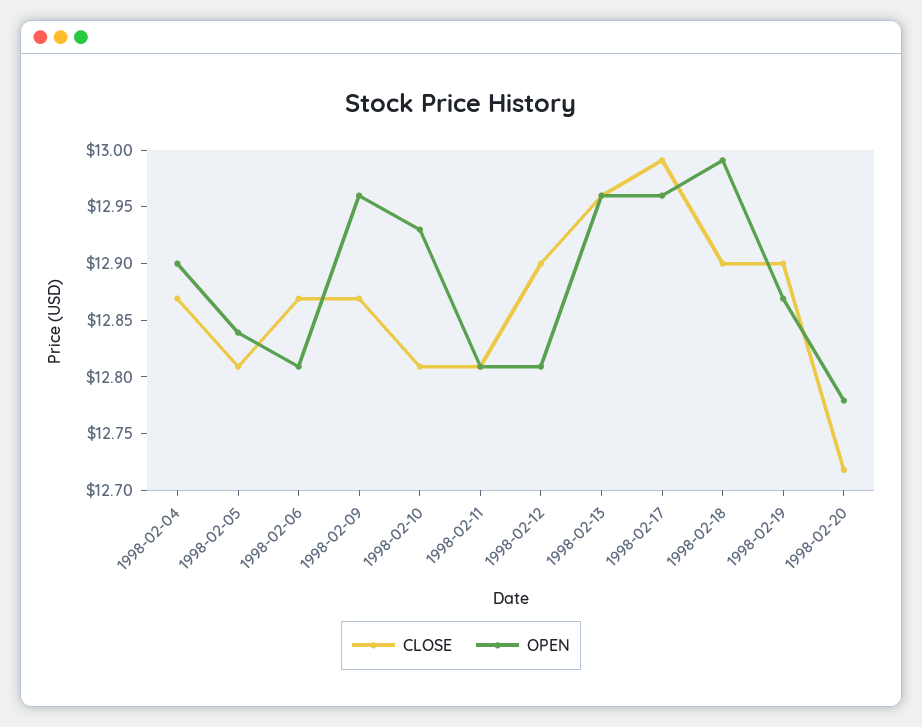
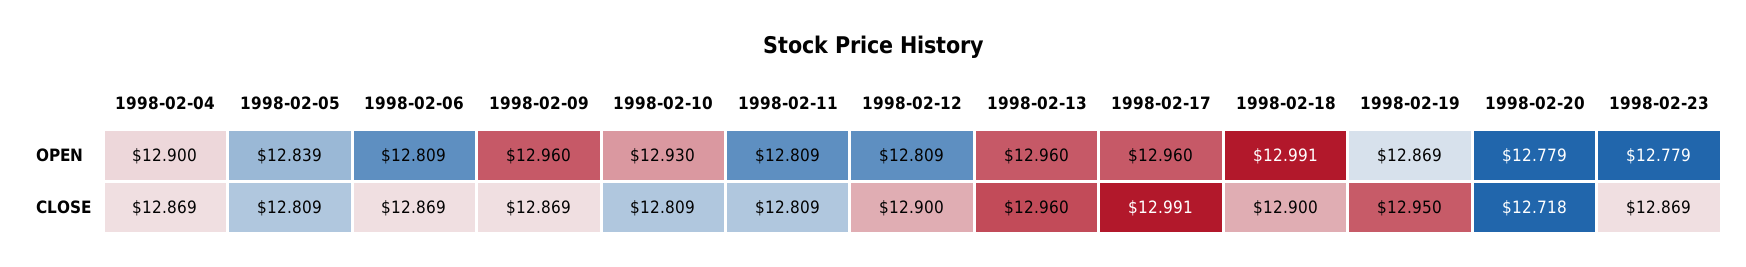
CLOSE, 1998-02-19: 12.9 -> 12.95
OPEN, 1998-02-23: none -> 12.779
CLOSE, 1998-02-23: none -> 12.869

